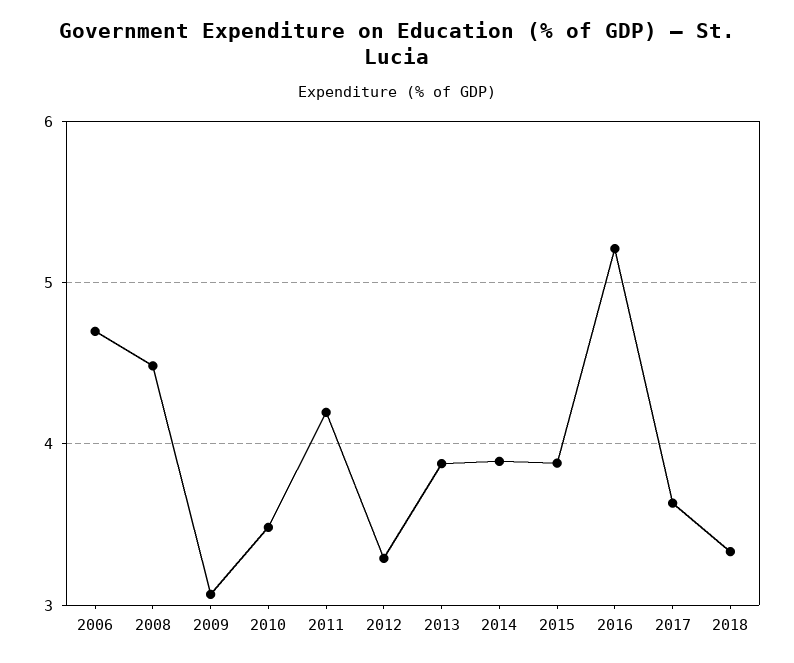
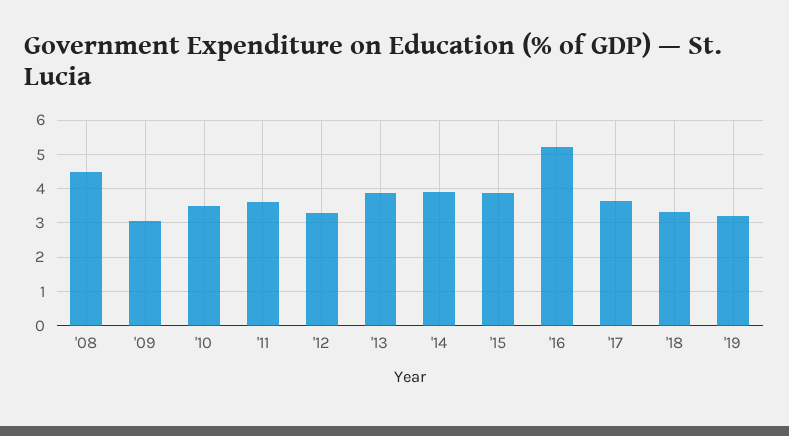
2006: 4.7 -> none
2011: 4.2 -> 3.6
'19: none -> 3.2

